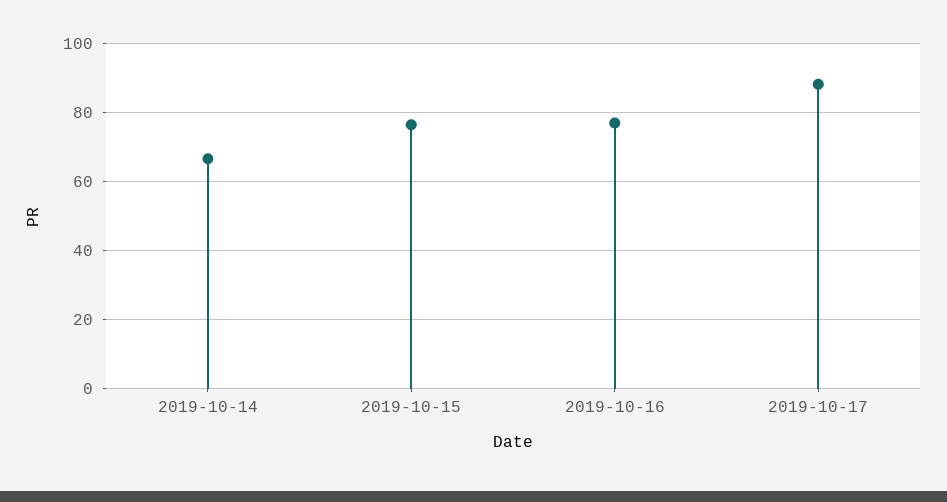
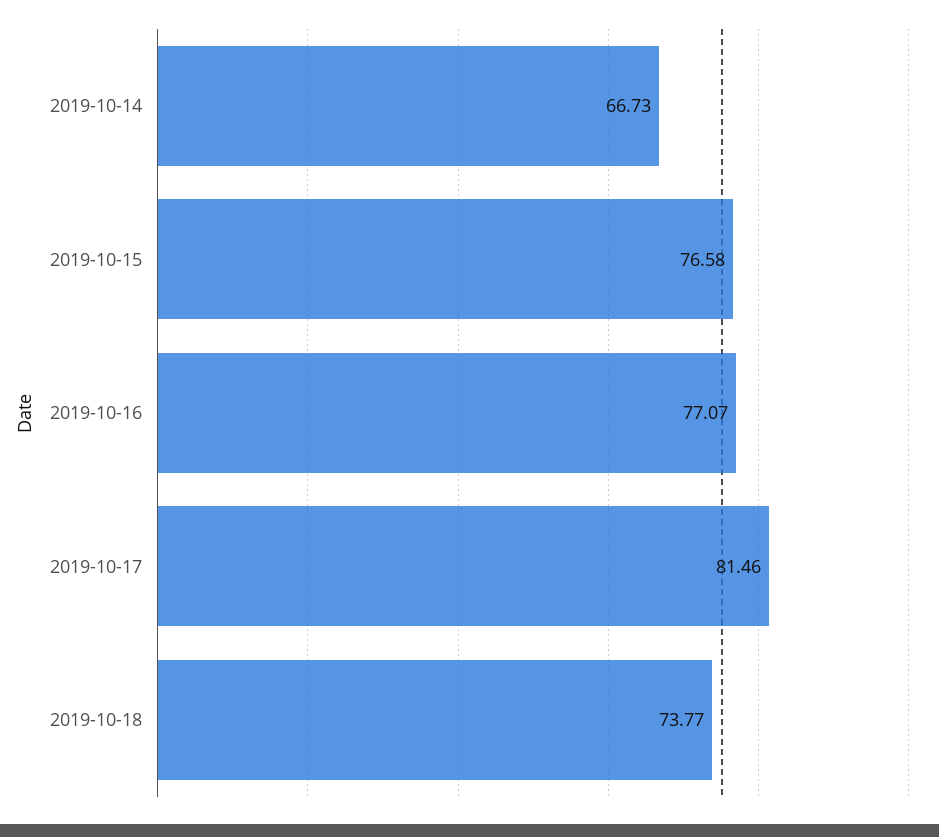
2019-10-17: 88 -> 81.46
2019-10-18: none -> 73.77

